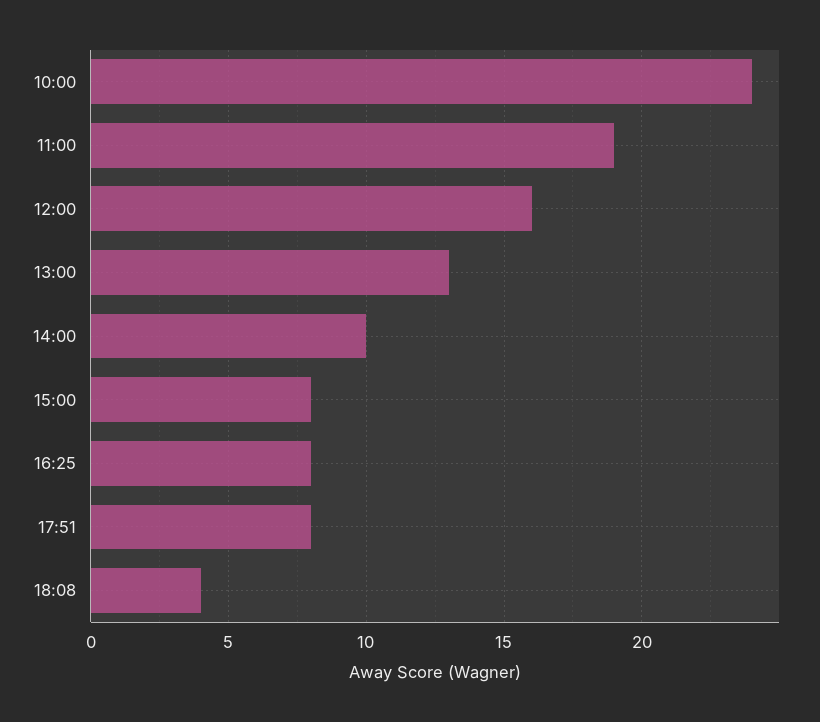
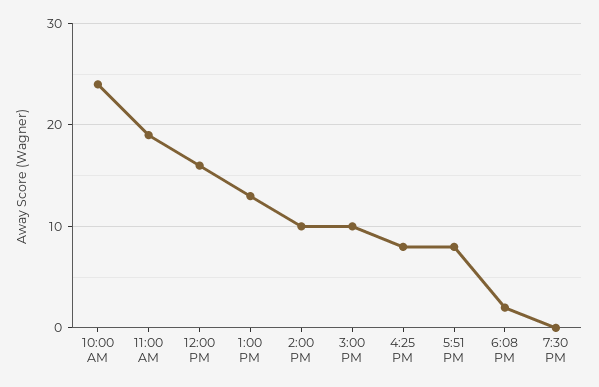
15:00: 8 -> 10
18:08: 4 -> 2
7:30 PM: none -> 0

